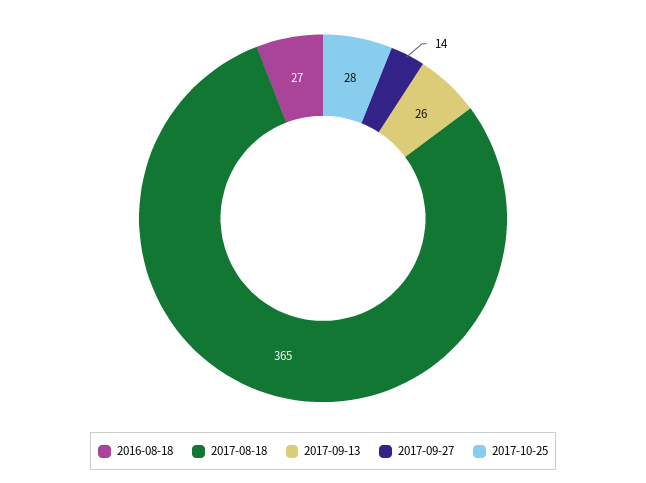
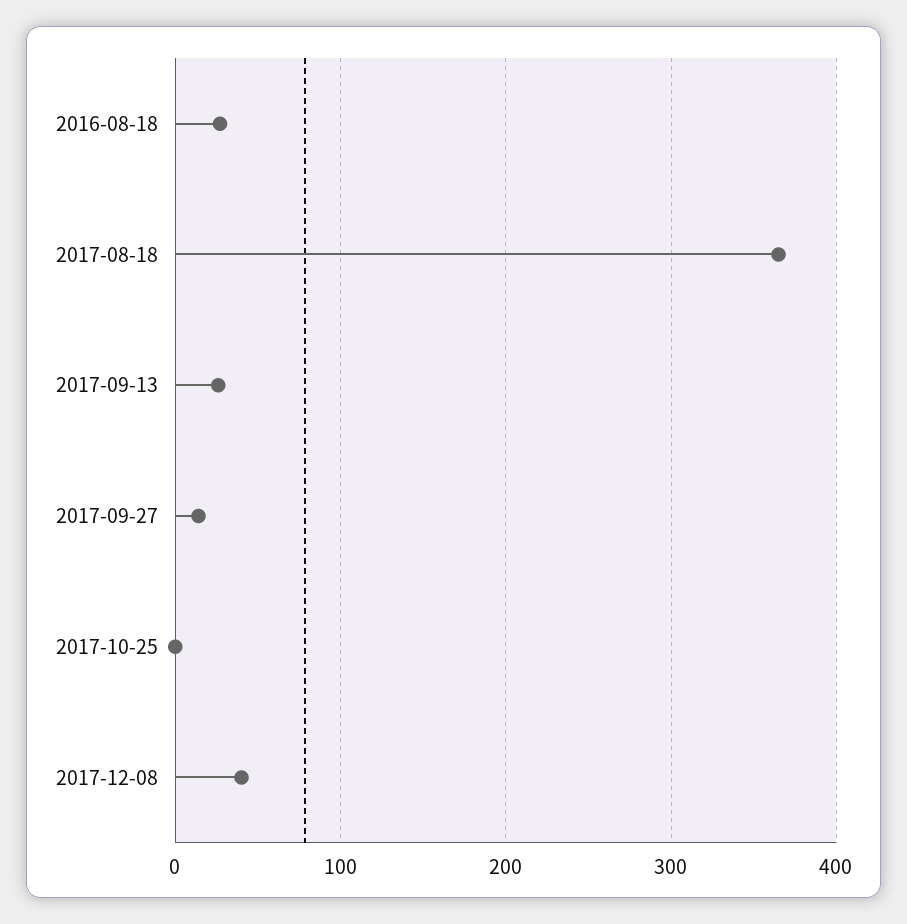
2017-10-25: 28 -> 0
2017-12-08: none -> 40

